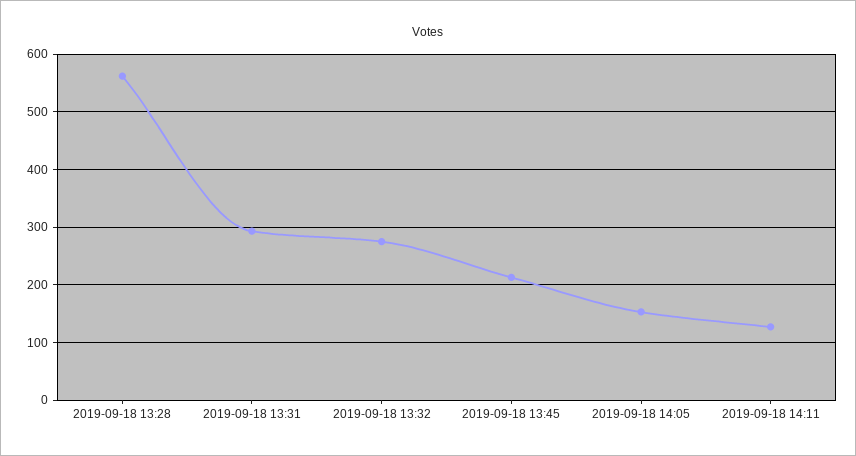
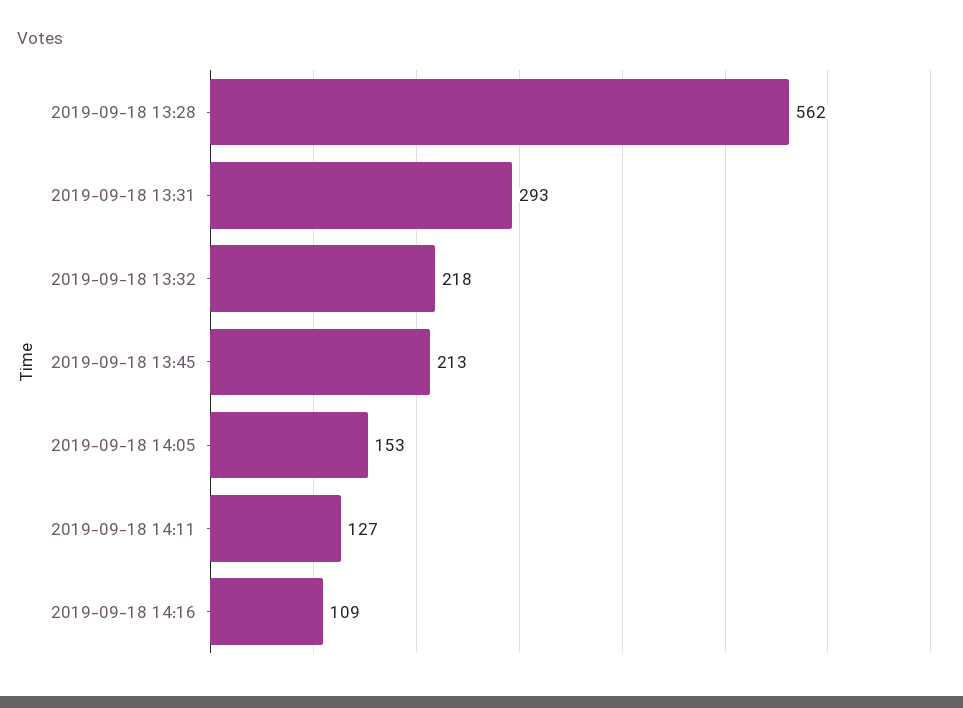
2019-09-18 13:32: 280 -> 218
2019-09-18 14:16: none -> 109

